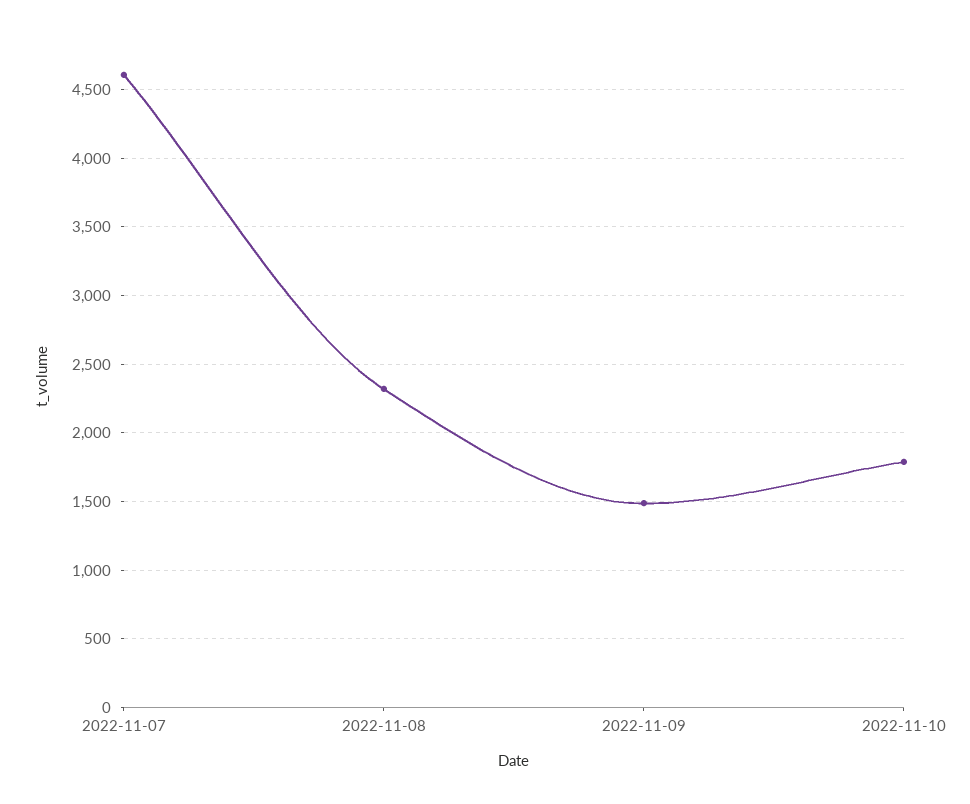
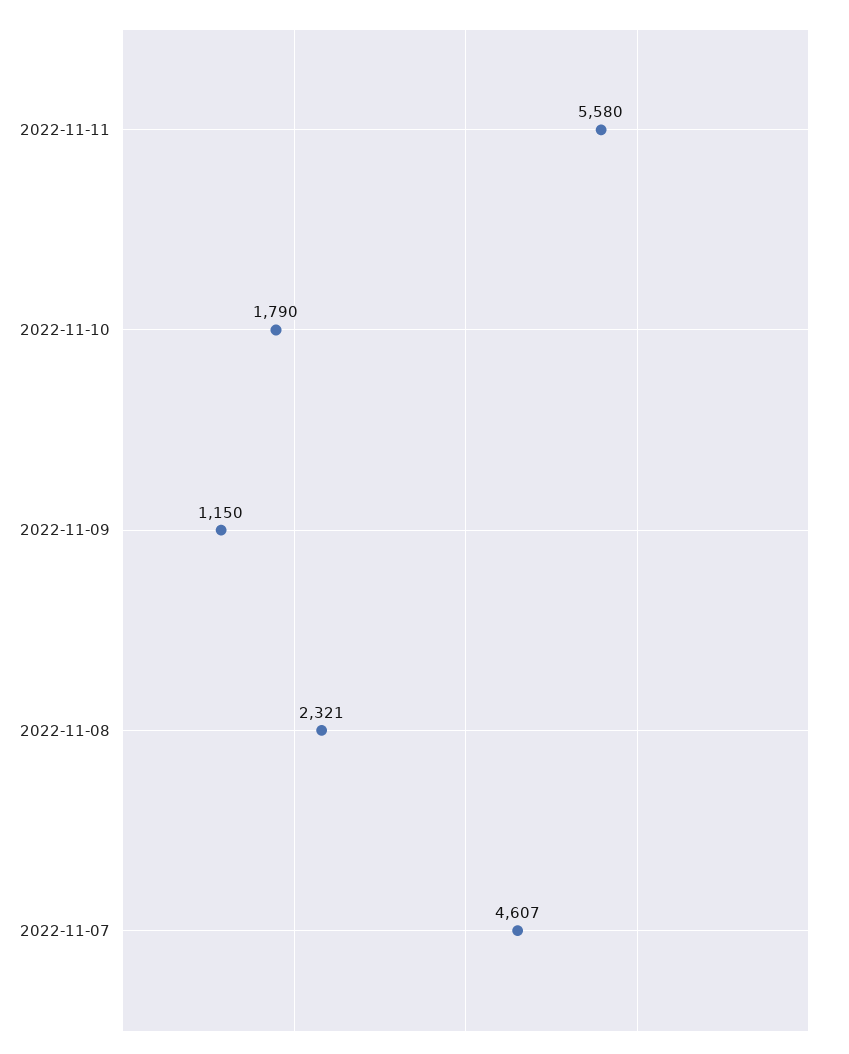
2022-11-09: 1500 -> 1150
2022-11-11: none -> 5580

